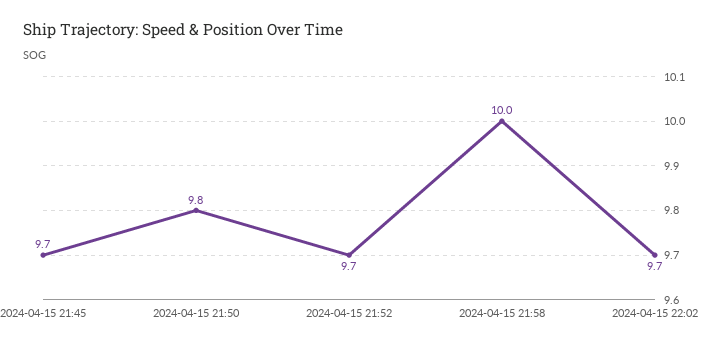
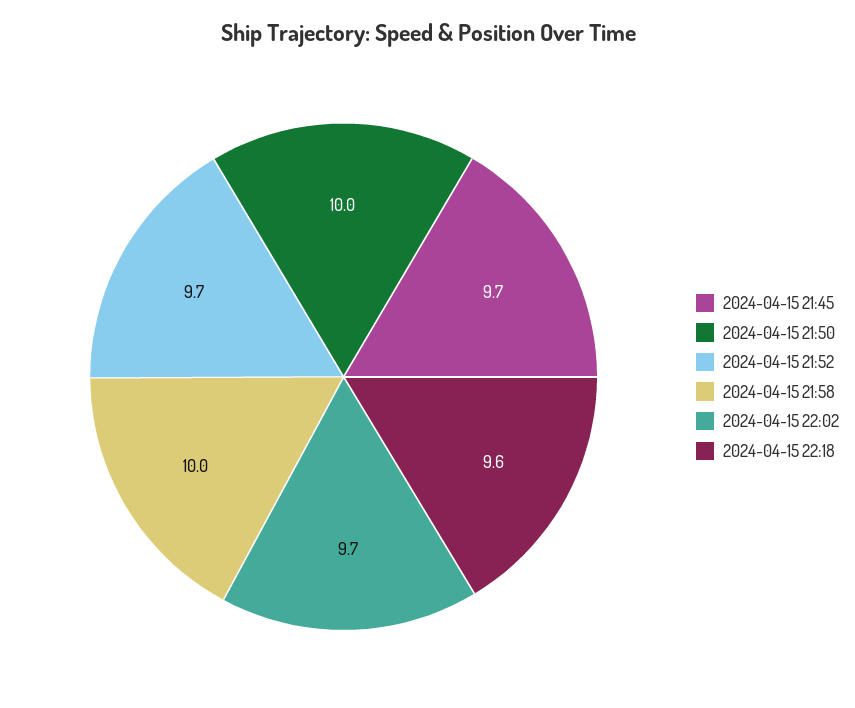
2024-04-15 21:50: 9.8 -> 10
2024-04-15 22:18: none -> 9.6

